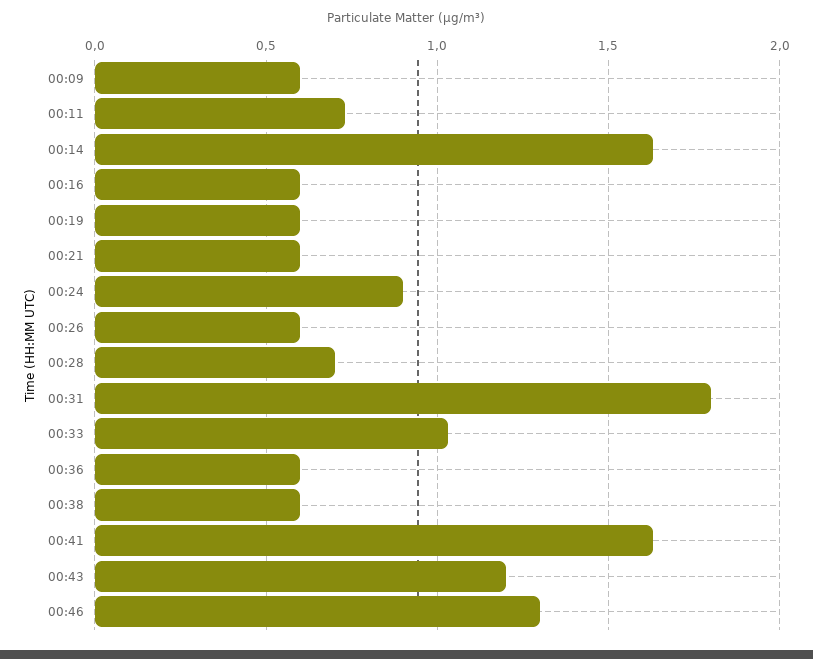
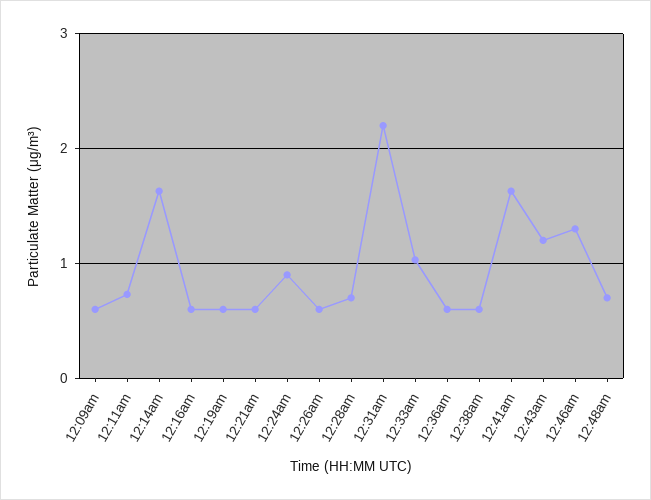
00:31: 1.8 -> 2.2
12:48am: none -> 0.7

